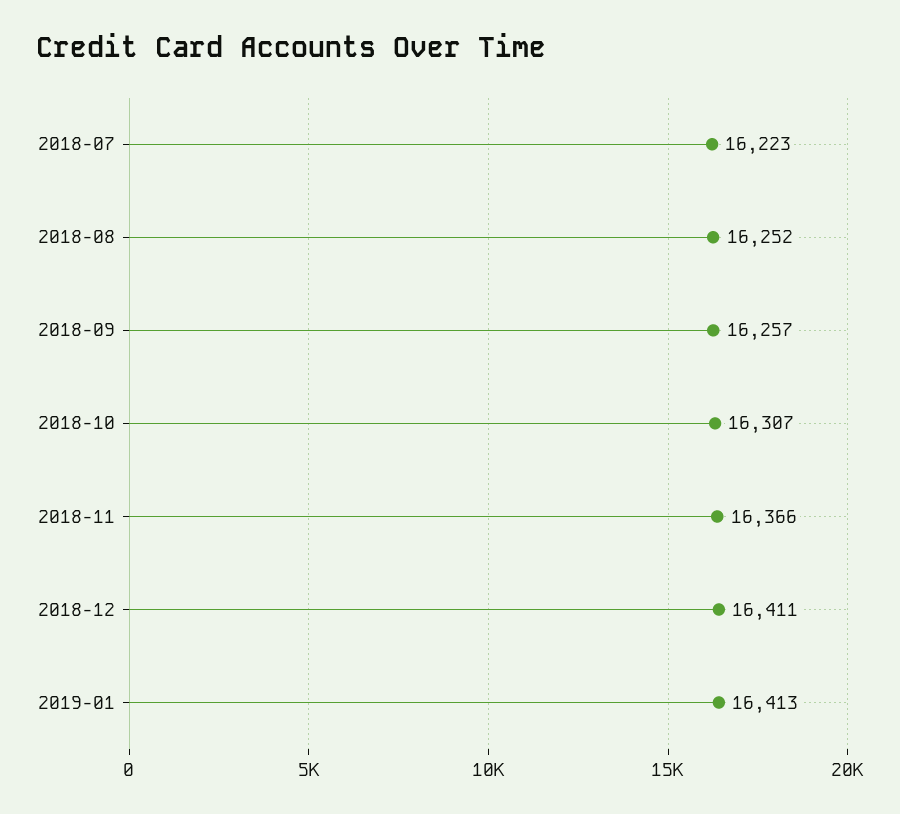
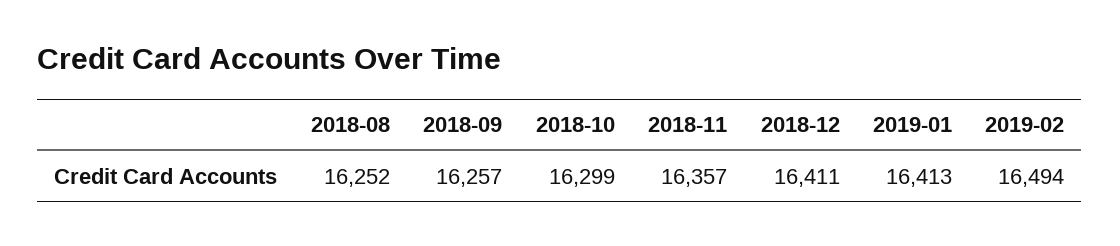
2018-07: 16223 -> none
2018-10: 16307 -> 16299
2018-11: 16366 -> 16357
2019-02: none -> 16494

